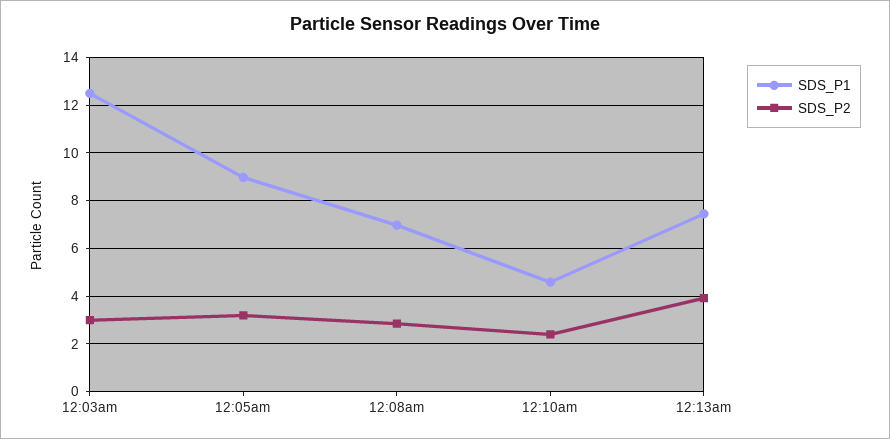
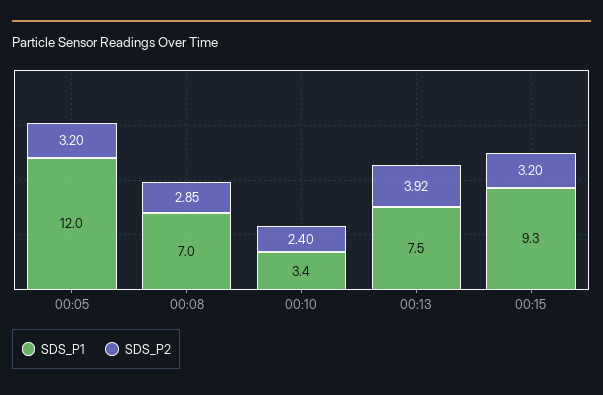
SDS_P1, 12:03am: 12.5 -> none
SDS_P2, 12:03am: 3 -> none
SDS_P1, 12:05am: 9 -> 12
SDS_P1, 12:10am: 4.5 -> 3.4
SDS_P1, 00:15: none -> 9.3
SDS_P2, 00:15: none -> 3.2

